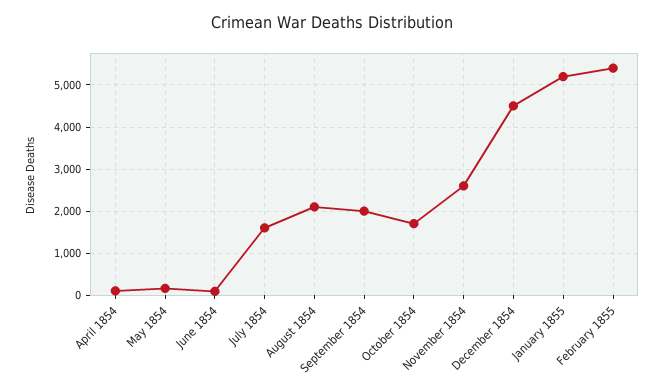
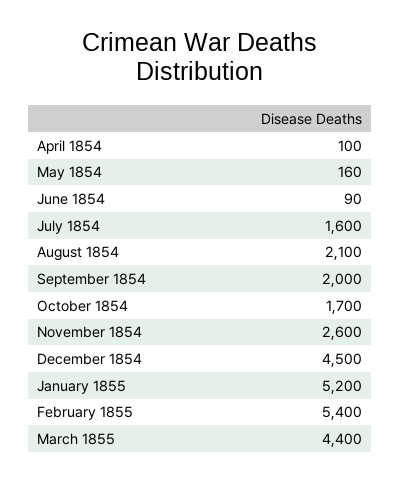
March 1855: none -> 4400

